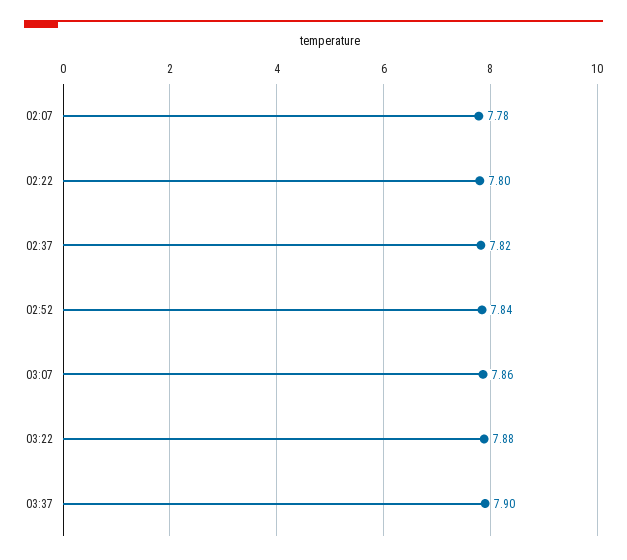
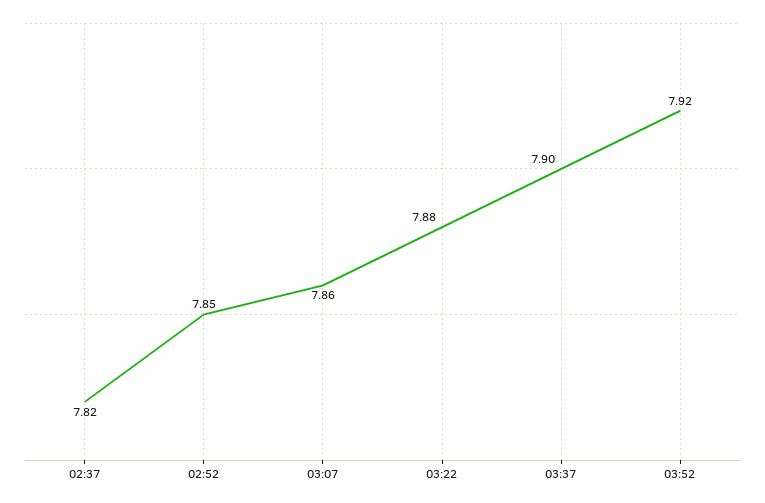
02:07: 7.78 -> none
02:22: 7.8 -> none
02:52: 7.84 -> 7.85
03:52: none -> 7.92

